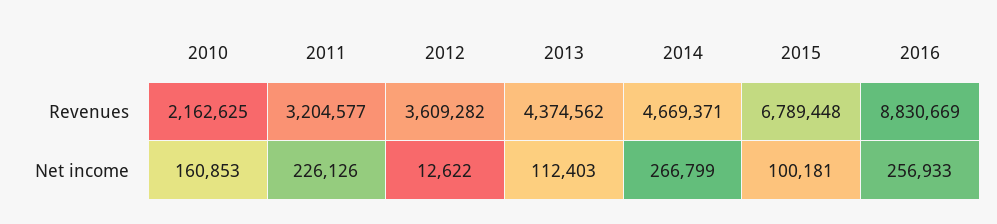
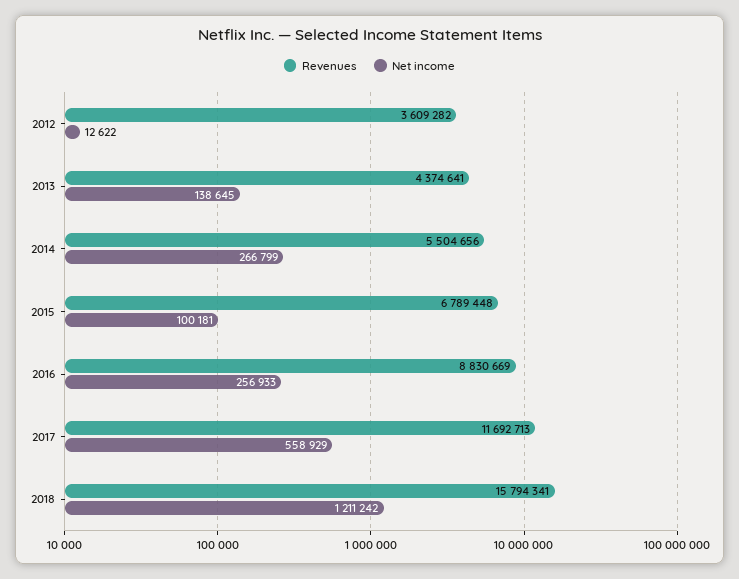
Revenues, 2010: 2162625 -> none
Revenues, 2011: 3204577 -> none
Revenues, 2013: 4374562 -> 4374641
Revenues, 2014: 4669371 -> 5504656
Net income, 2010: 160853 -> none
Net income, 2011: 226126 -> none
Net income, 2013: 112403 -> 138645
Revenues, 2017: none -> 11692713
Net income, 2017: none -> 558929
Revenues, 2018: none -> 15794341
Net income, 2018: none -> 1211242

